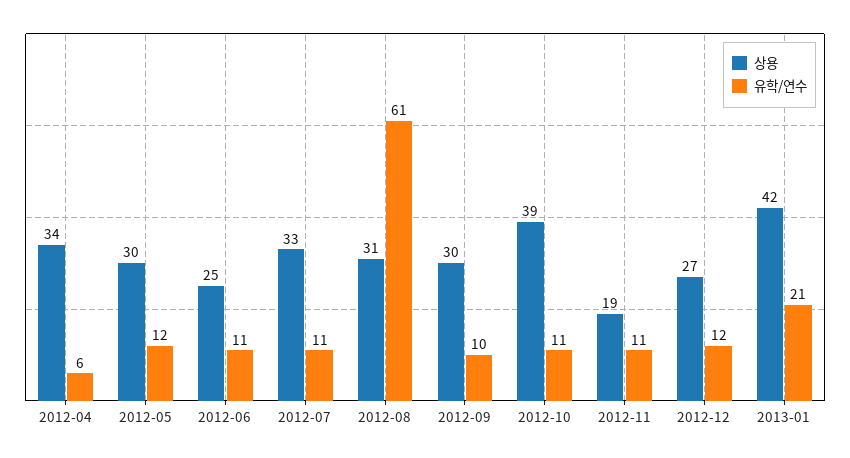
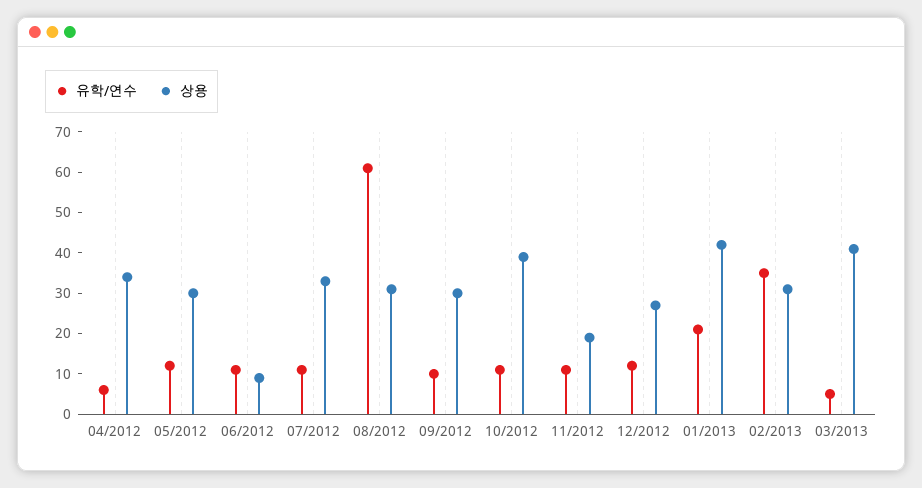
상용, 2012-06: 25 -> 10
유학/연수, 02/2013: none -> 35
상용, 02/2013: none -> 30
유학/연수, 03/2013: none -> 5
상용, 03/2013: none -> 40

